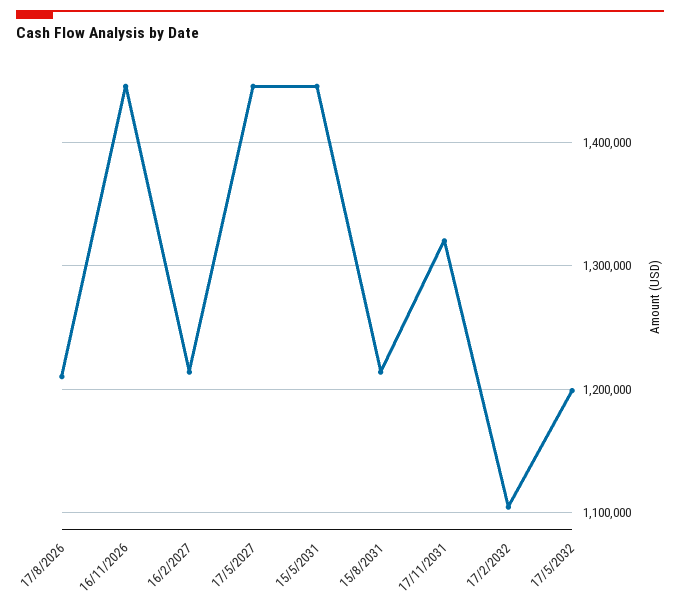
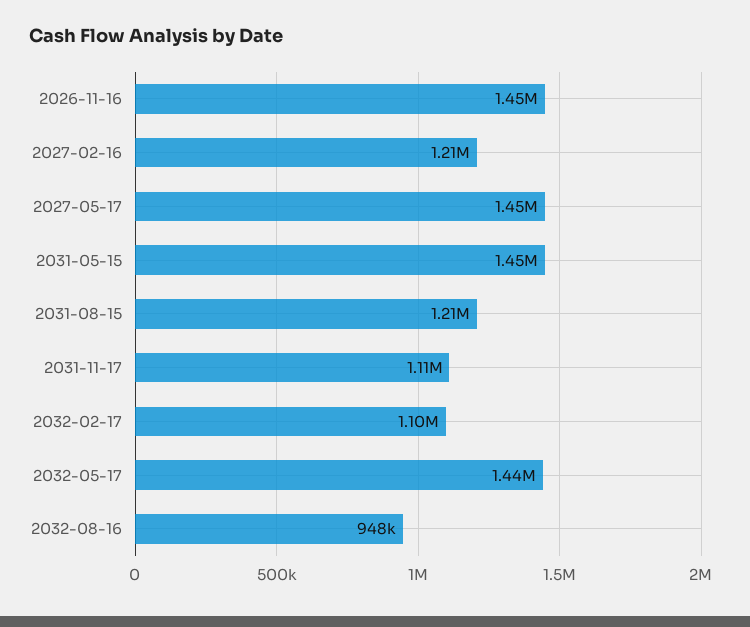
17/8/2026: 1210000 -> none
17/11/2031: 1320000 -> 1110000
17/5/2032: 1200000 -> 1440000
2032-08-16: none -> 948000

